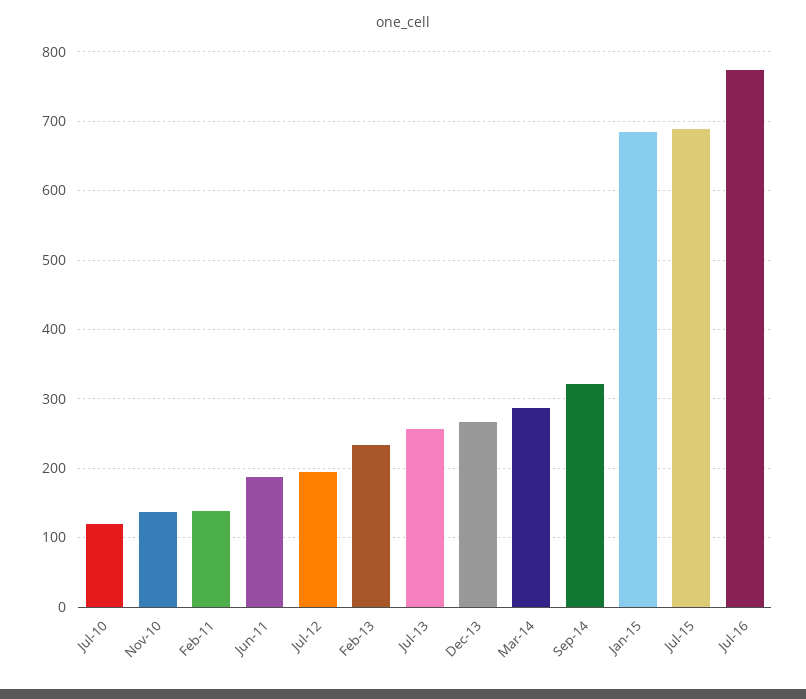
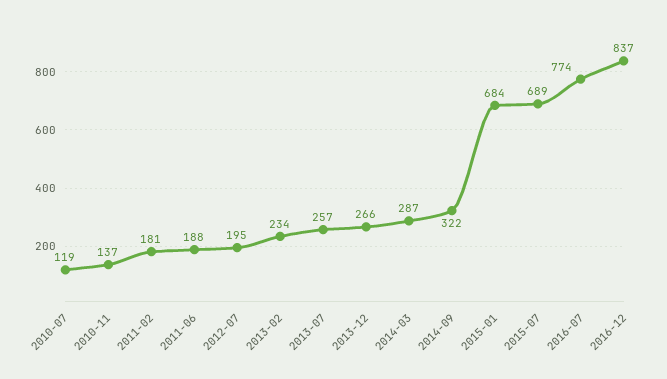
Feb-11: 140 -> 181
2016-12: none -> 837

